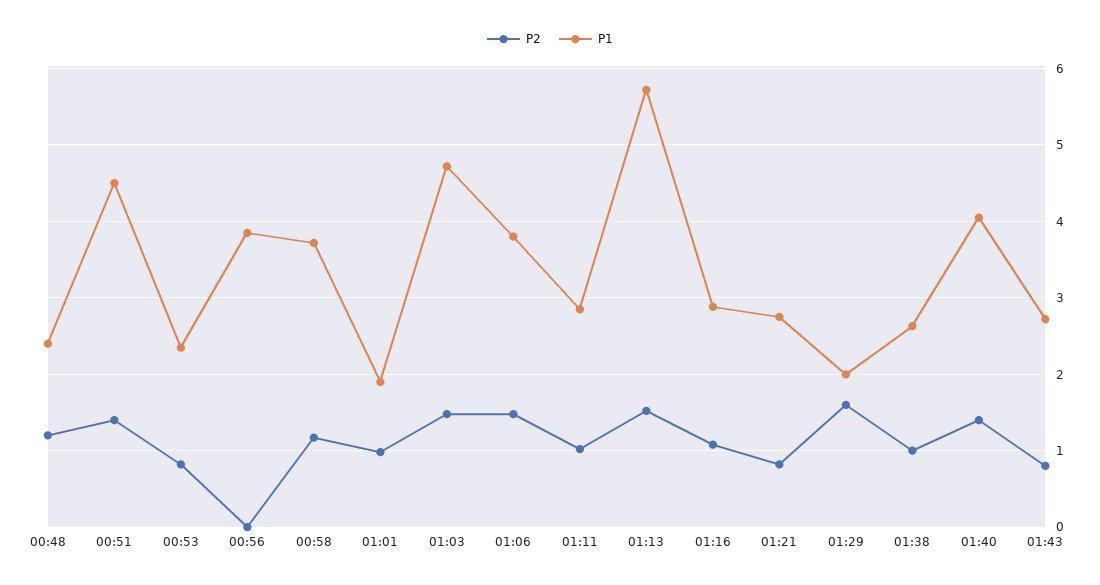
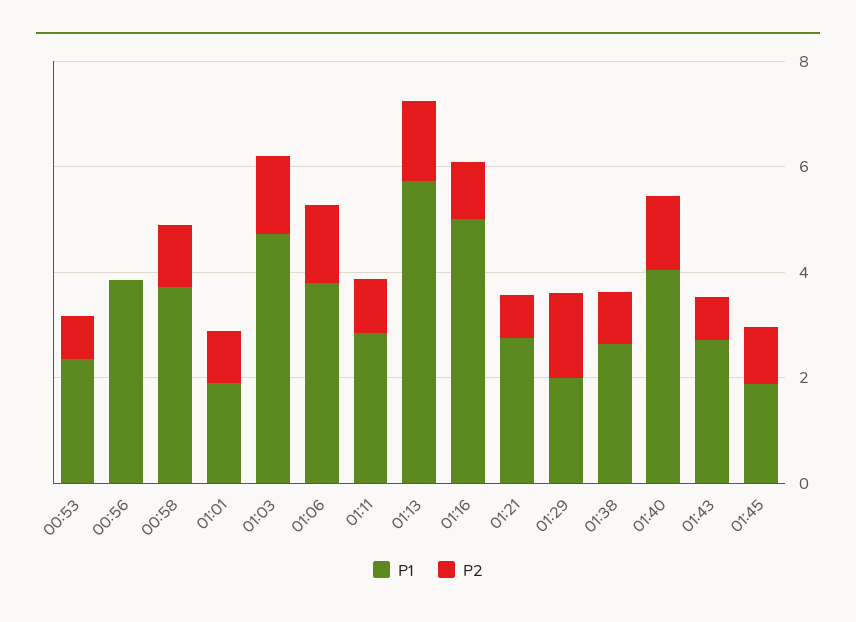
P2, 00:48: 1.2 -> none
P1, 00:48: 2.4 -> none
P2, 00:51: 1.4 -> none
P1, 00:51: 4.5 -> none
P1, 01:16: 2.9 -> 5
P1, 01:45: none -> 2
P2, 01:45: none -> 1

